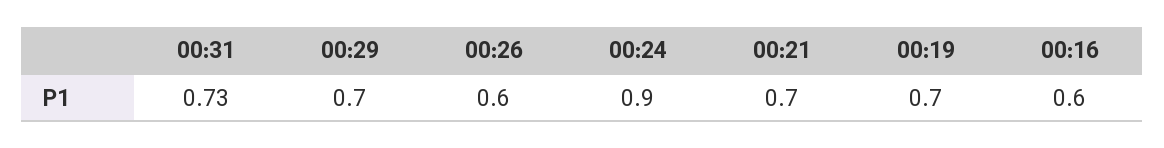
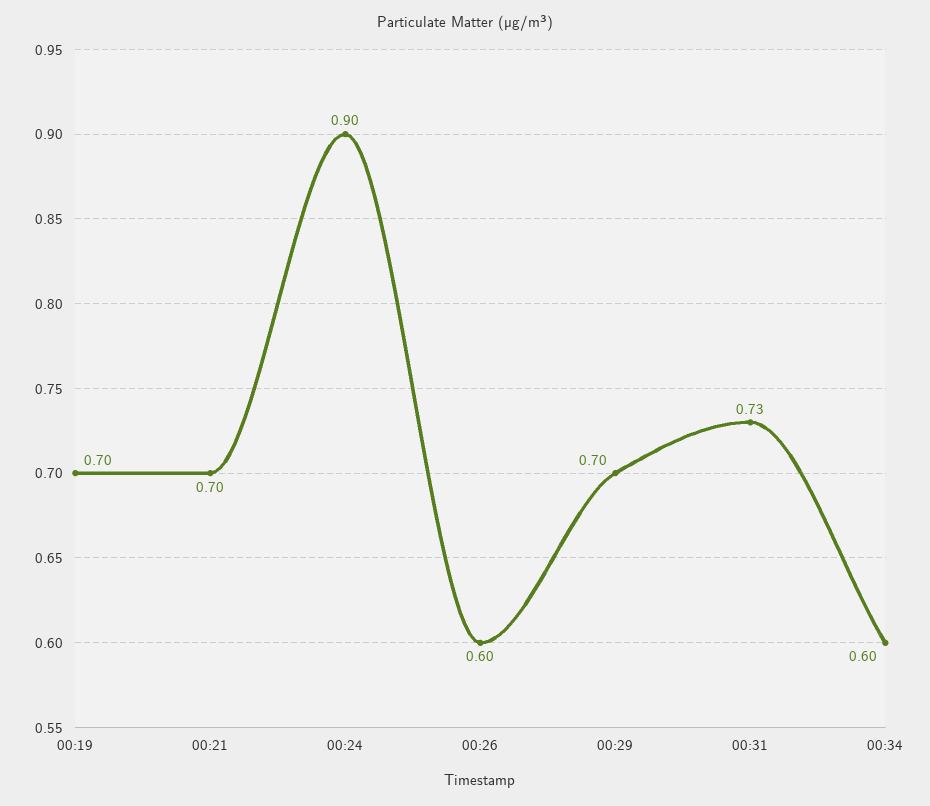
00:16: 0.6 -> none
00:34: none -> 0.6

